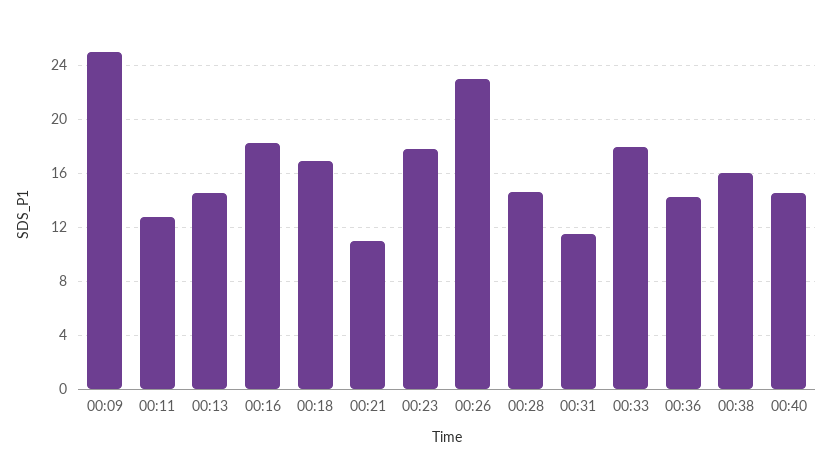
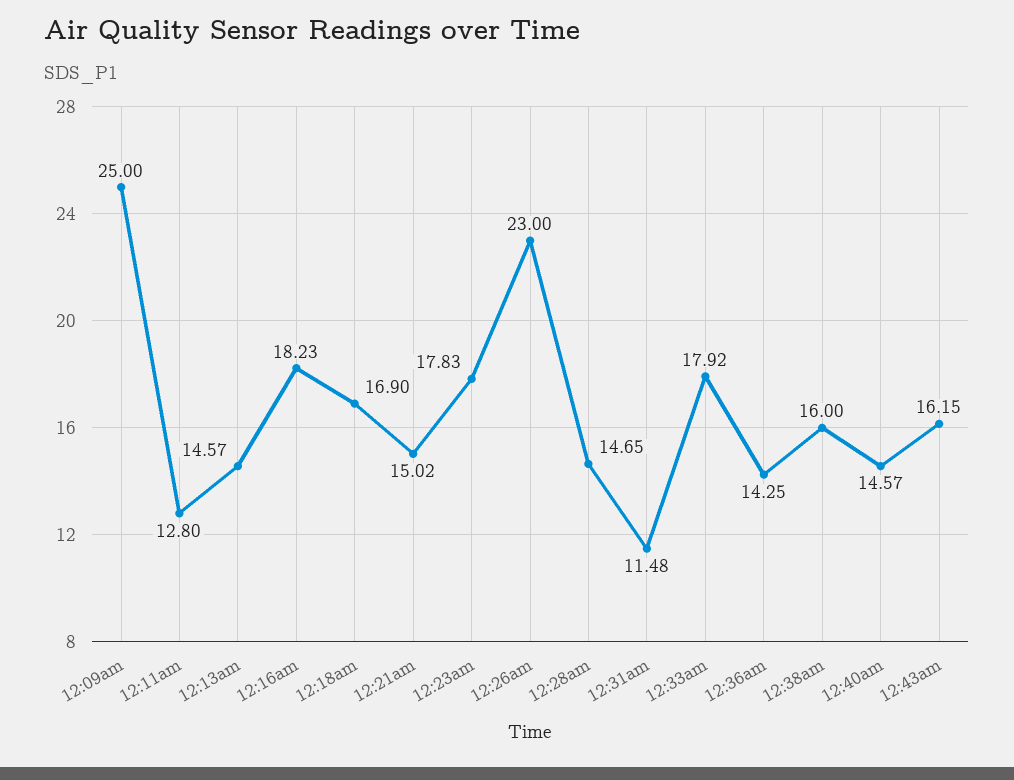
00:21: 11 -> 15.02
12:43am: none -> 16.15

